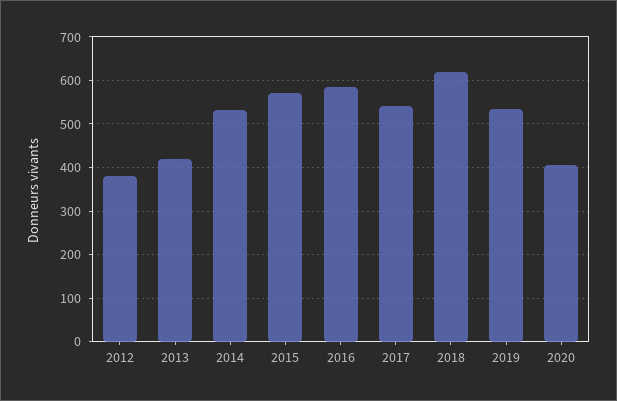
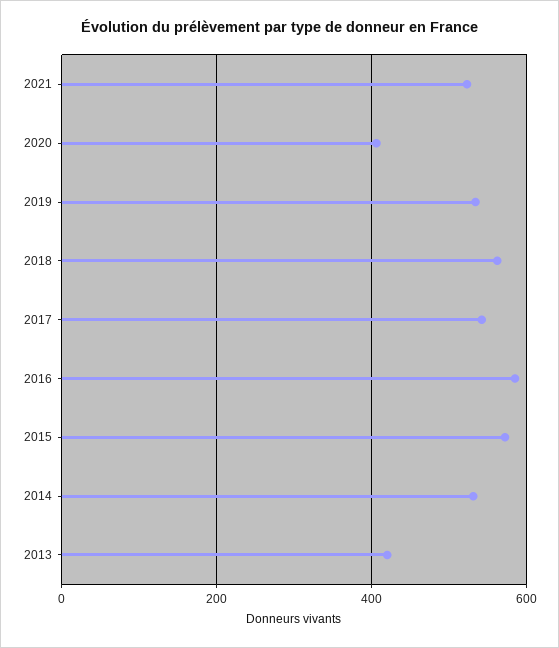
2012: 380 -> none
2018: 620 -> 560
2021: none -> 520

